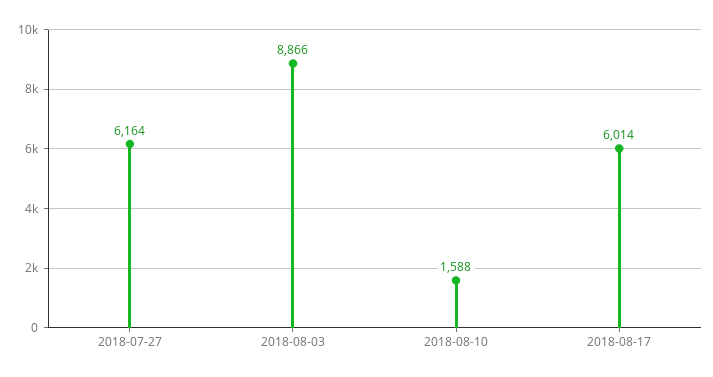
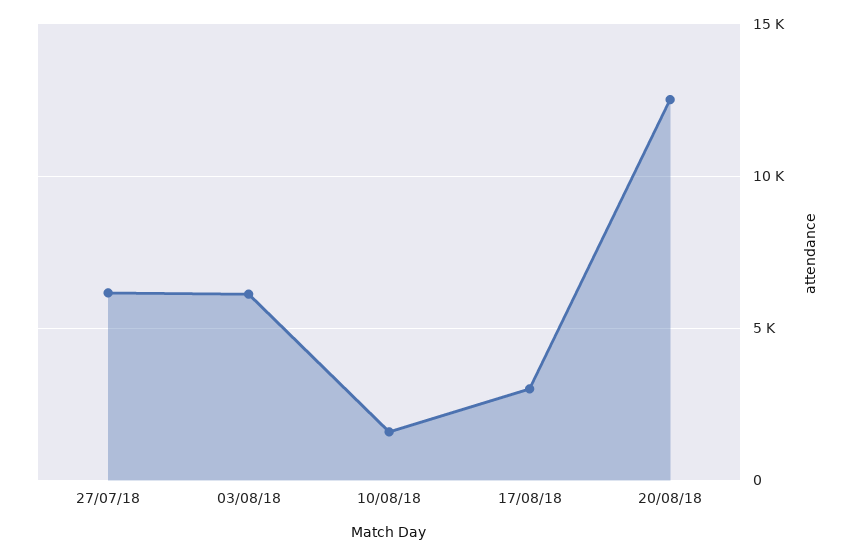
2018-08-03: 8866 -> 6000
2018-08-17: 6014 -> 3000
20/08/18: none -> 12500

